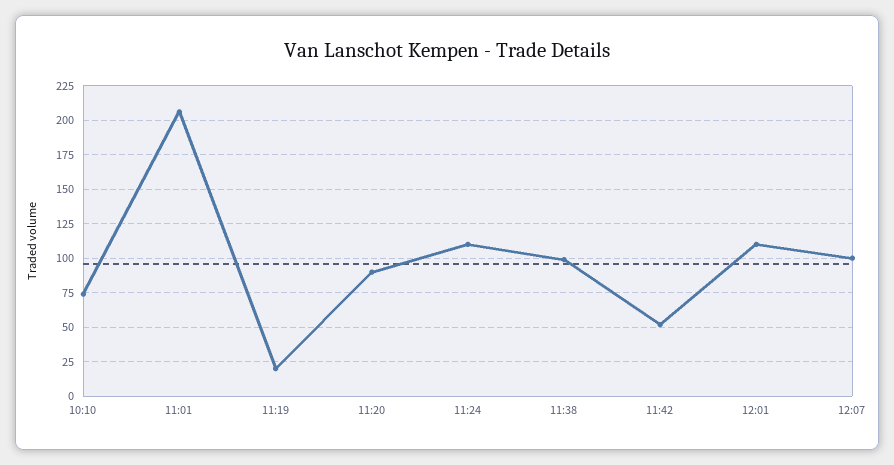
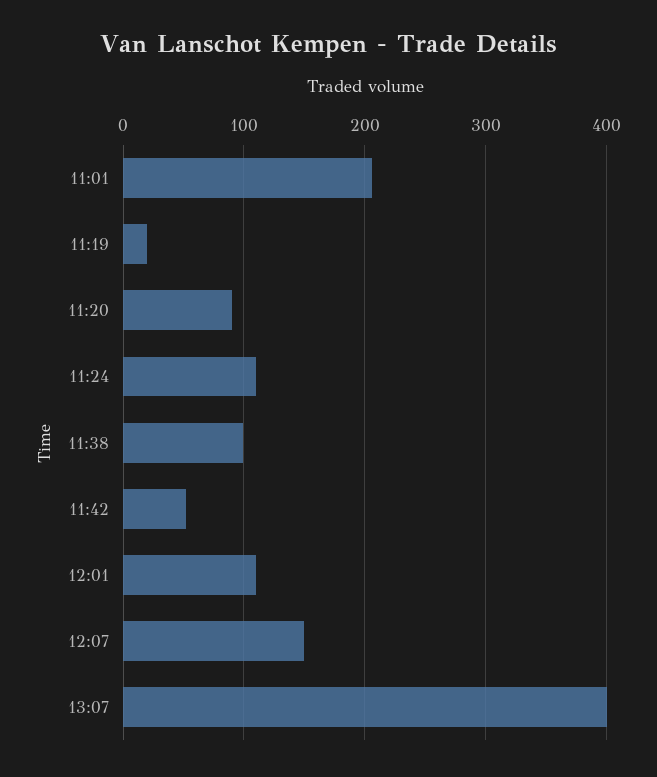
10:10: 75 -> none
12:07: 100 -> 150
13:07: none -> 400

